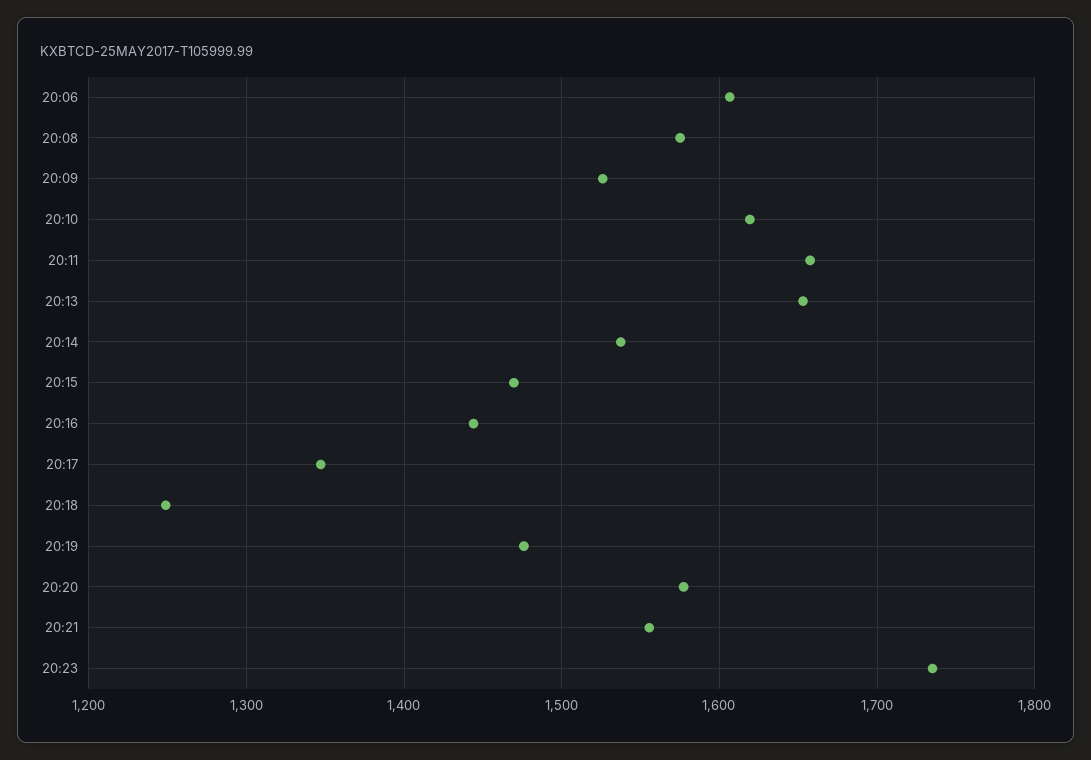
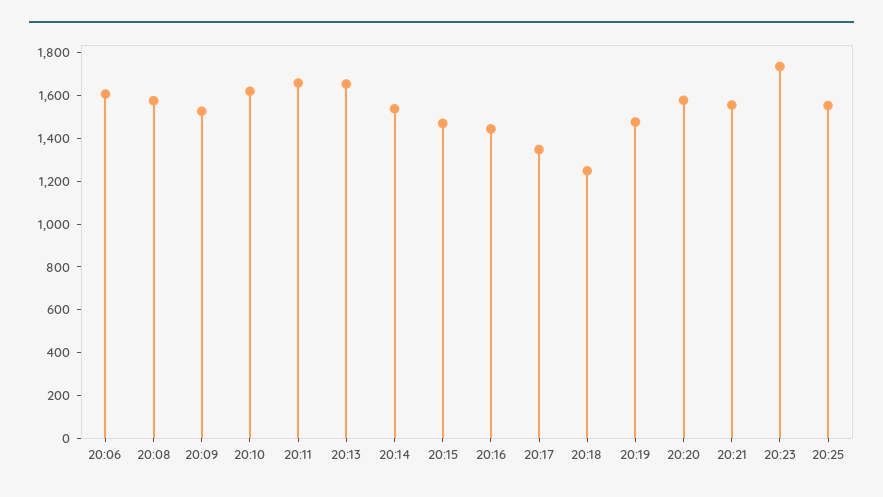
20:25: none -> 1550

